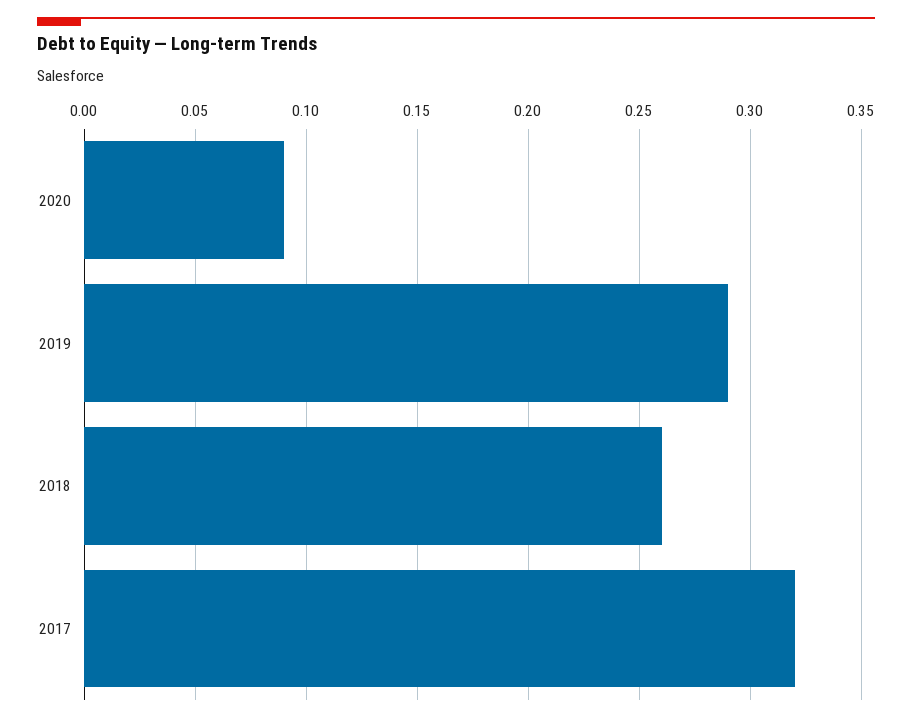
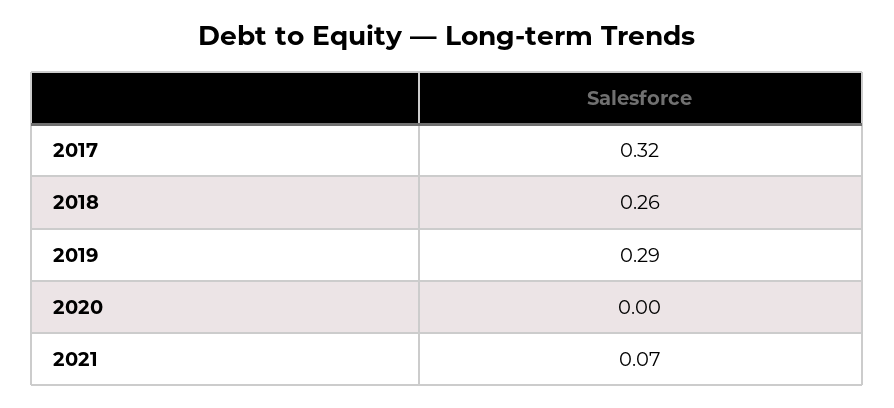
2020: 0.09 -> 0
2021: none -> 0.07

